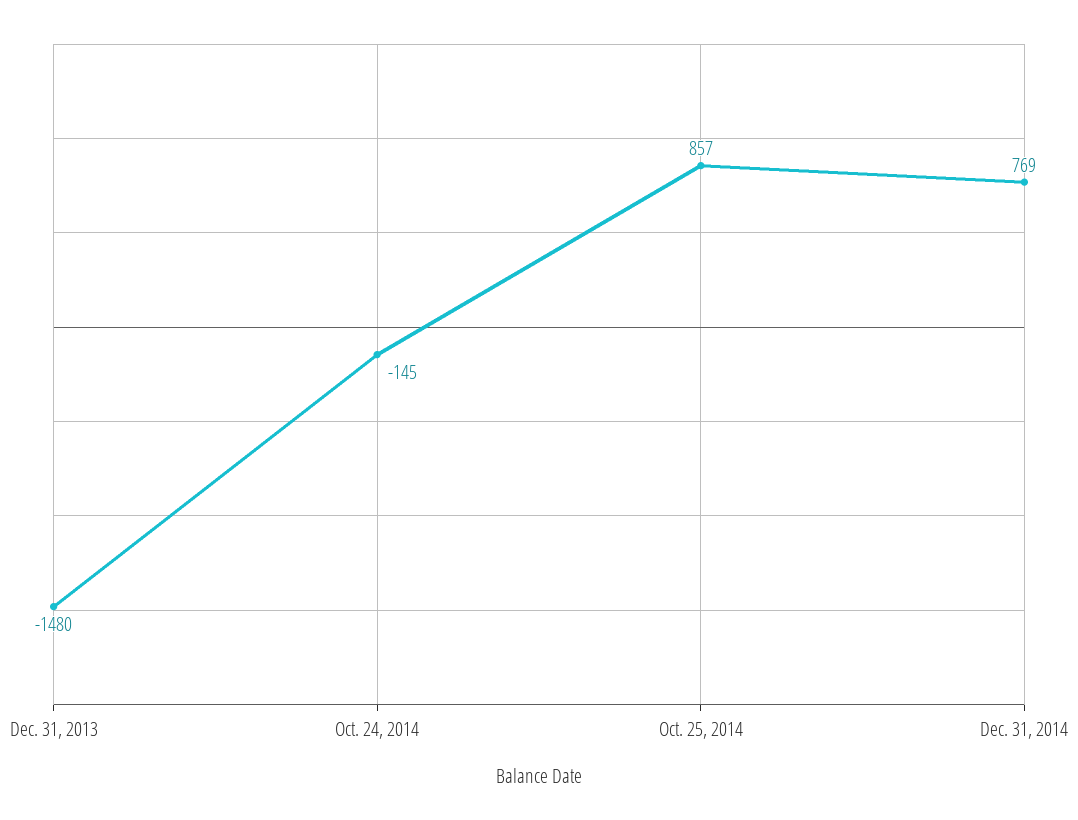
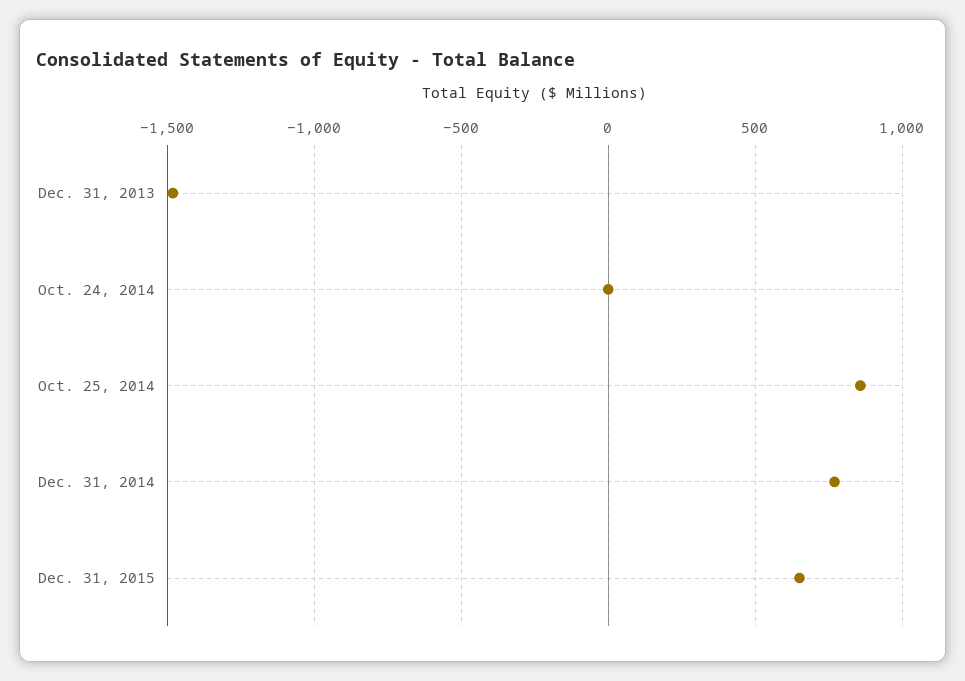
Oct. 24, 2014: -145 -> 0
Dec. 31, 2015: none -> 650

